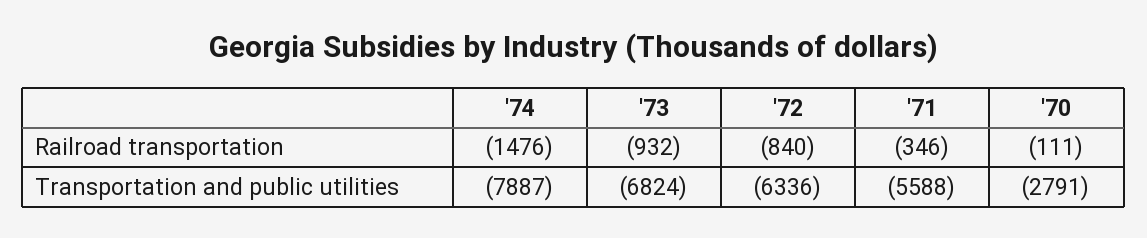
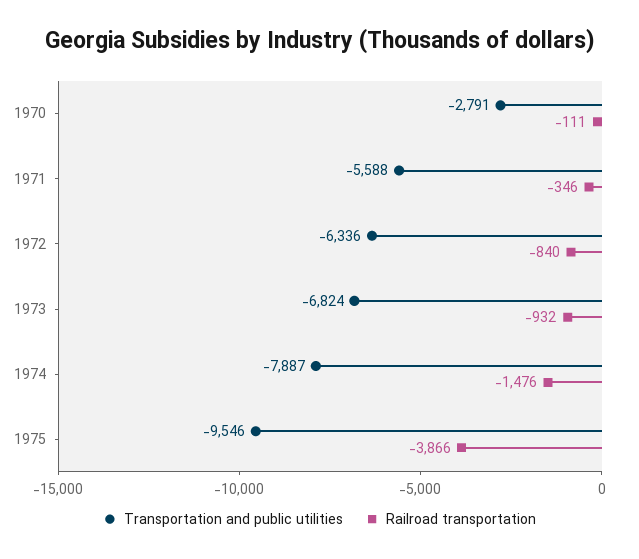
Transportation and public utilities, 1975: none -> -9546
Railroad transportation, 1975: none -> -3866

